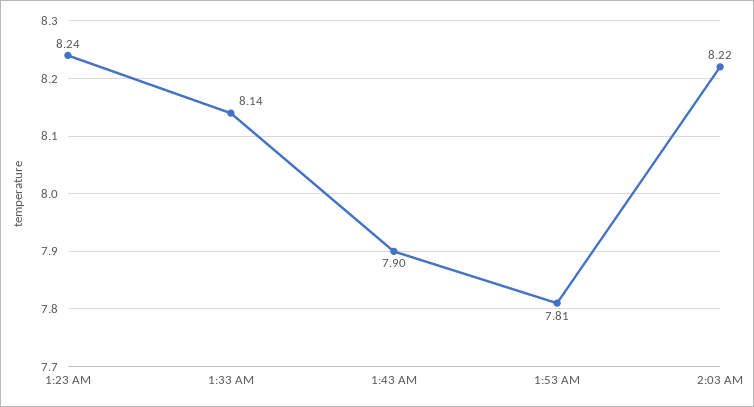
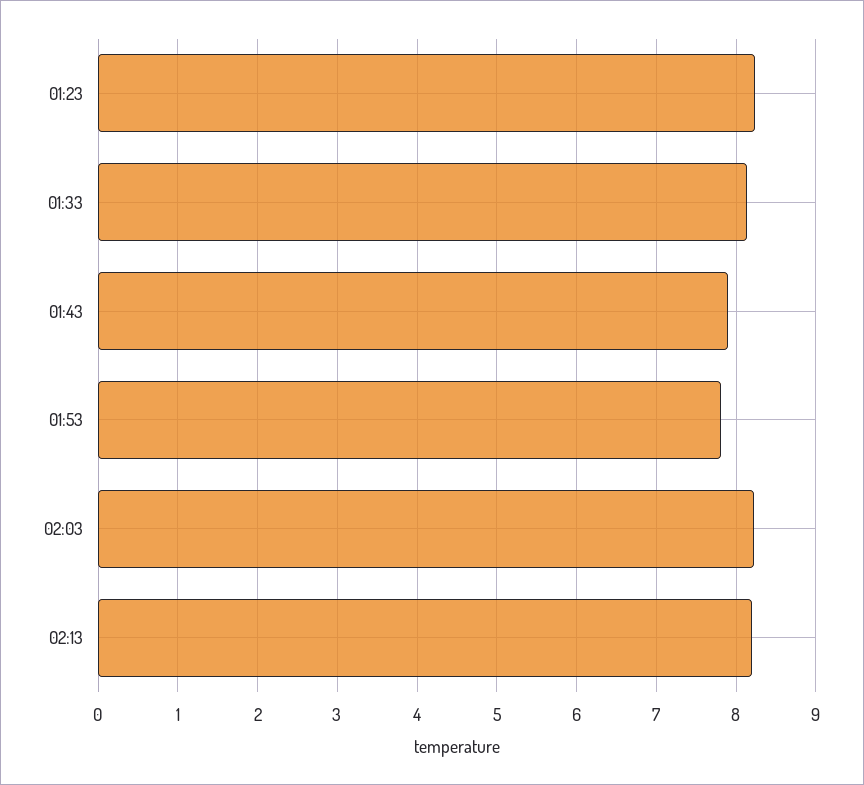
02:13: none -> 8.2

